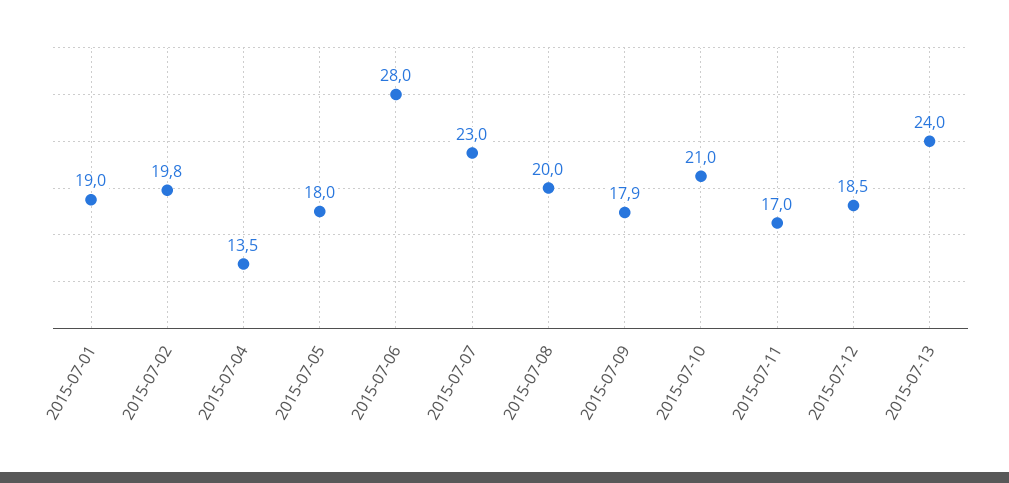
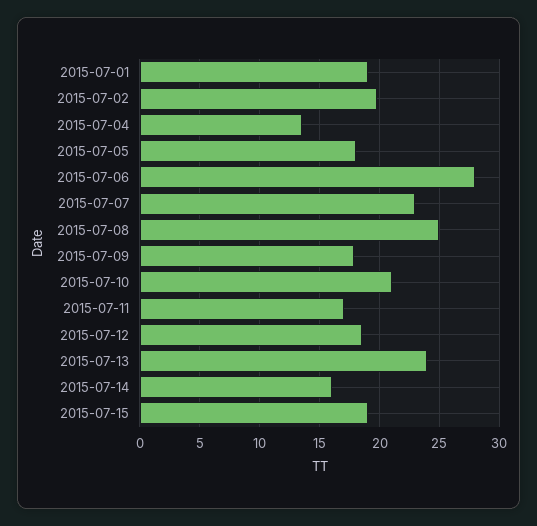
2015-07-08: 20 -> 25
2015-07-14: none -> 16
2015-07-15: none -> 19

